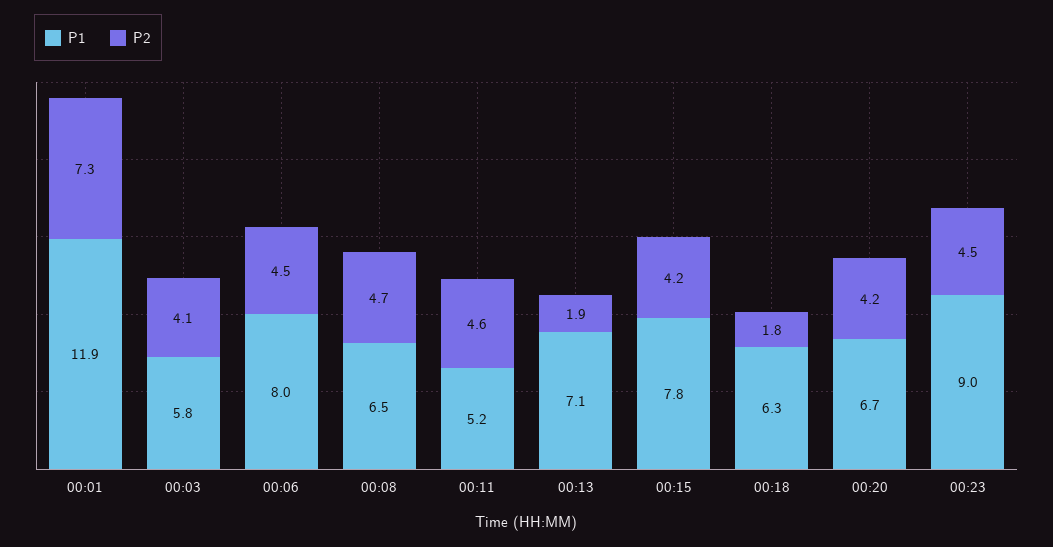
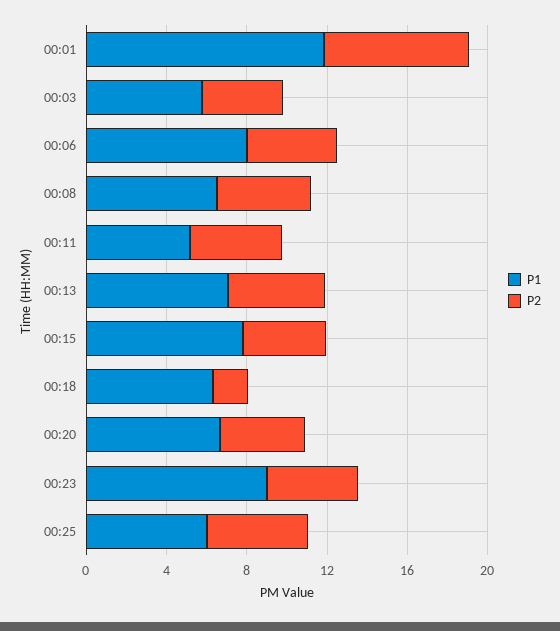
P2, 00:13: 1.9 -> 5
P1, 00:25: none -> 6
P2, 00:25: none -> 5

